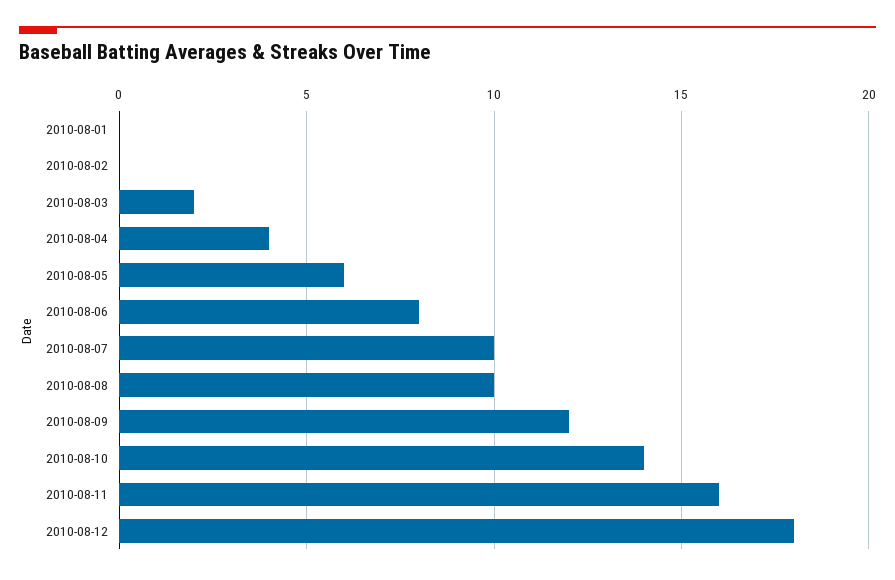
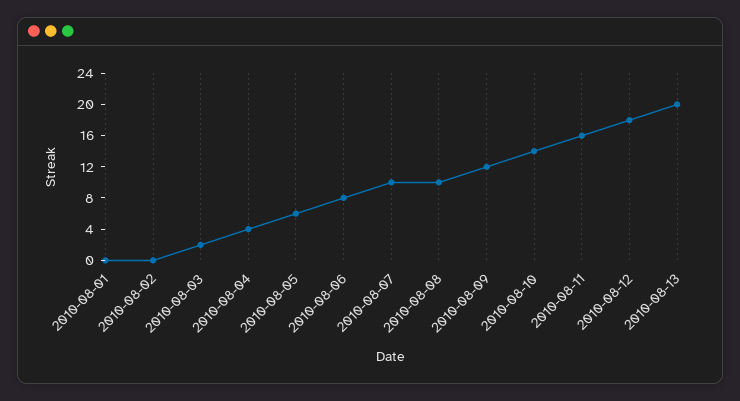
2010-08-13: none -> 20

